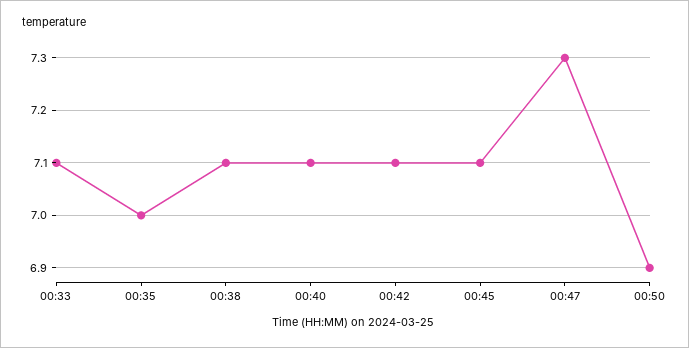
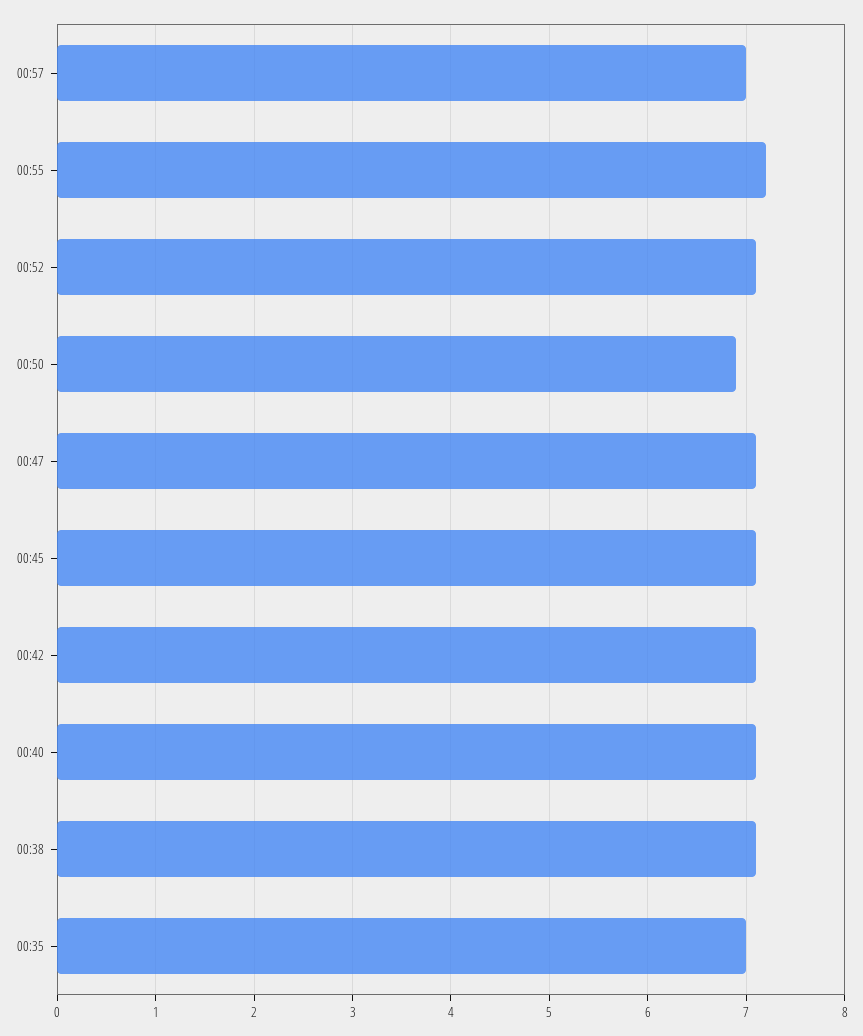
00:33: 7.1 -> none
00:47: 7.3 -> 7.1
00:57: none -> 7
00:55: none -> 7.2
00:52: none -> 7.1

